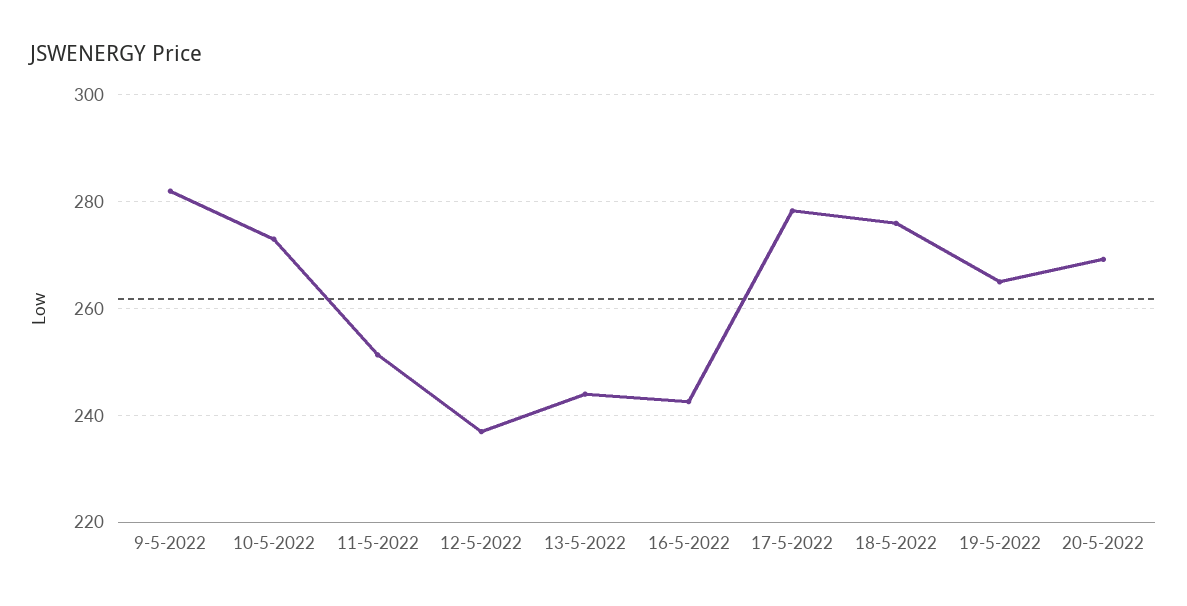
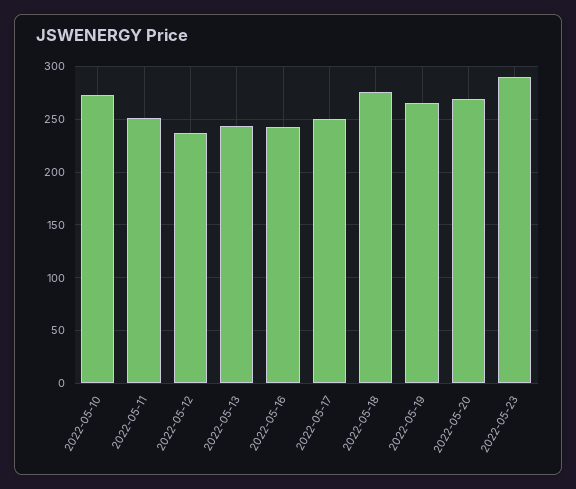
9-5-2022: 282 -> none
17-5-2022: 278 -> 250
2022-05-23: none -> 290

